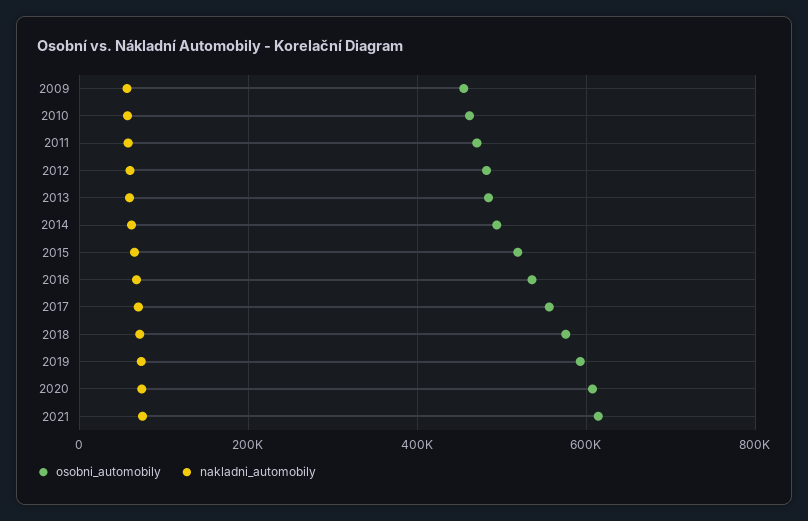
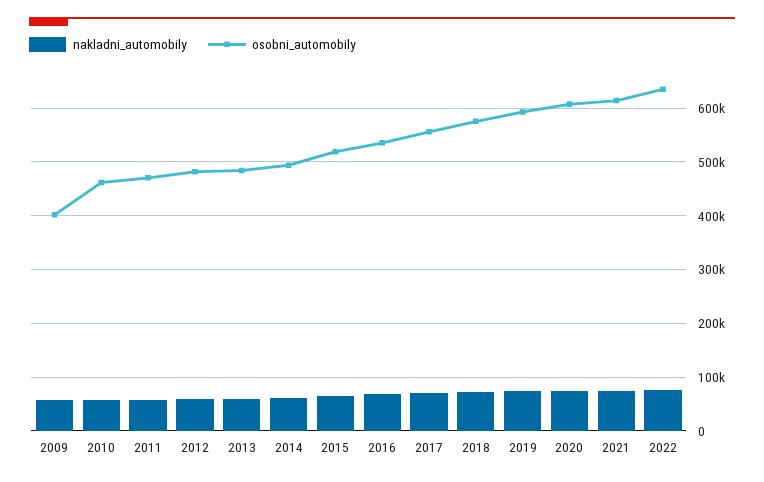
osobni_automobily, 2009: 460000 -> 400000
nakladni_automobily, 2022: none -> 80000
osobni_automobily, 2022: none -> 640000

